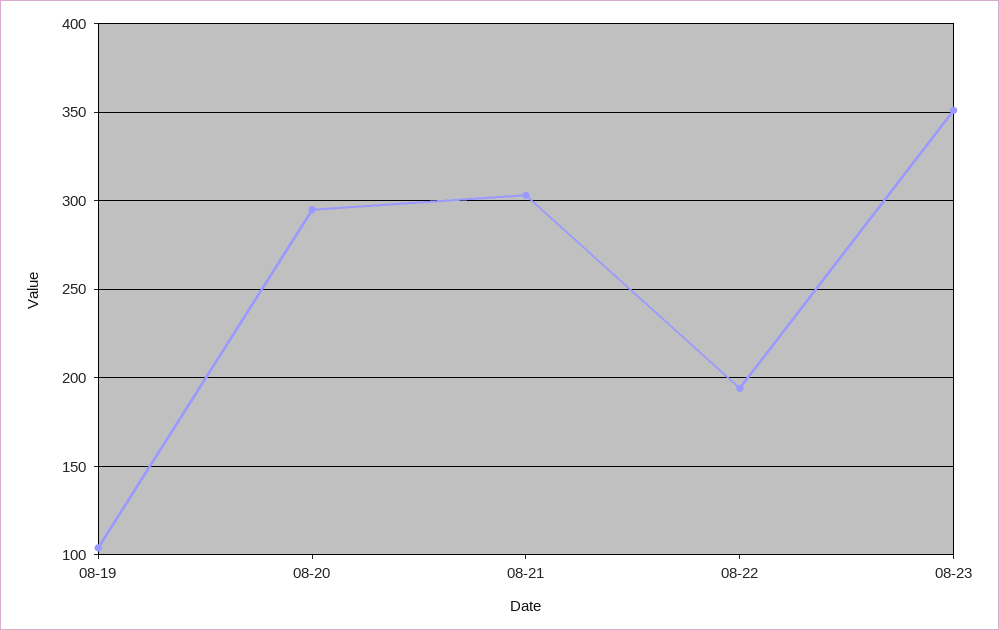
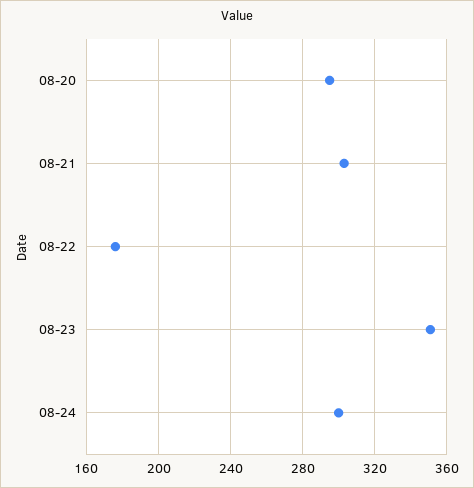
08-19: 105 -> none
08-22: 195 -> 175
08-24: none -> 300

